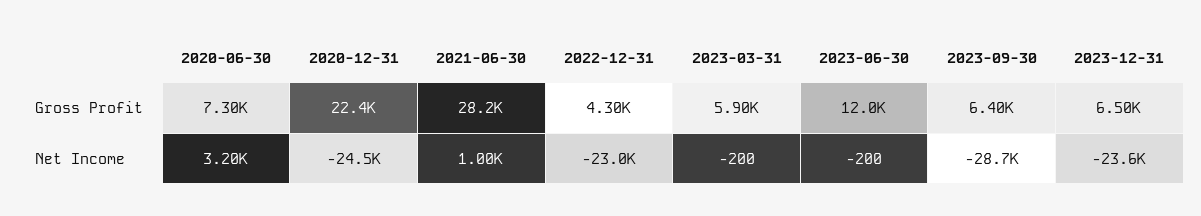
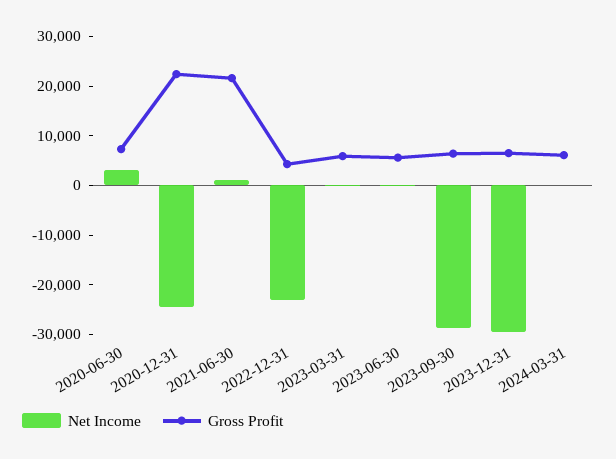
Gross Profit, 2021-06-30: 28200 -> 22000
Gross Profit, 2023-06-30: 12000 -> 6000
Net Income, 2023-12-31: -23600 -> -30000
Net Income, 2024-03-31: none -> 0
Gross Profit, 2024-03-31: none -> 6000

